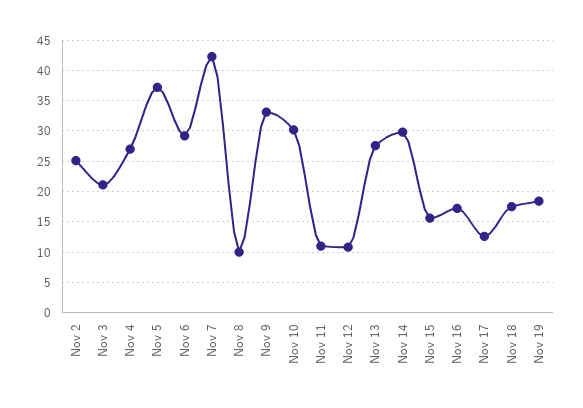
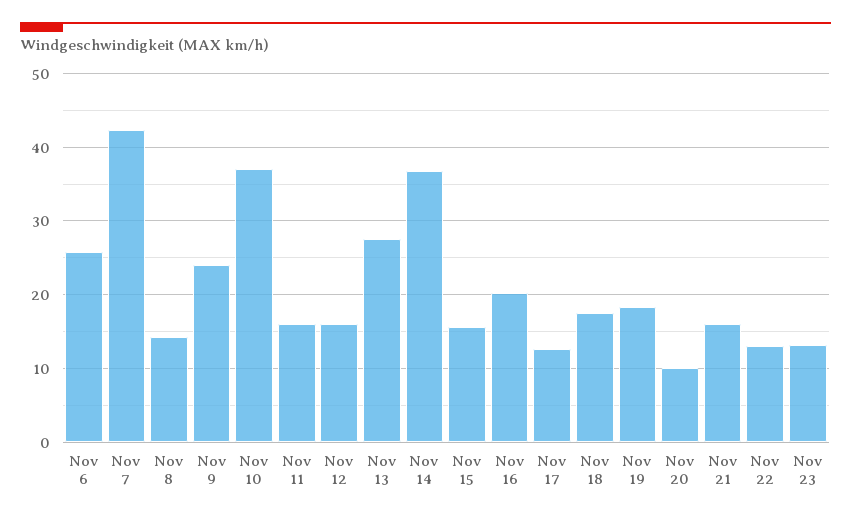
Nov 2: 25 -> none
Nov 3: 21 -> none
Nov 4: 27 -> none
Nov 5: 37 -> none
Nov 6: 29 -> 26
Nov 8: 10 -> 14
Nov 9: 33 -> 24
Nov 10: 30 -> 37
Nov 11: 11 -> 16
Nov 12: 11 -> 16
Nov 14: 30 -> 37
Nov 16: 17 -> 20
Nov 20: none -> 10
Nov 21: none -> 16
Nov 22: none -> 13
Nov 23: none -> 13

